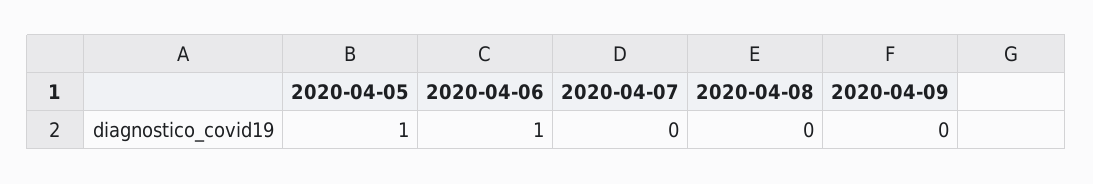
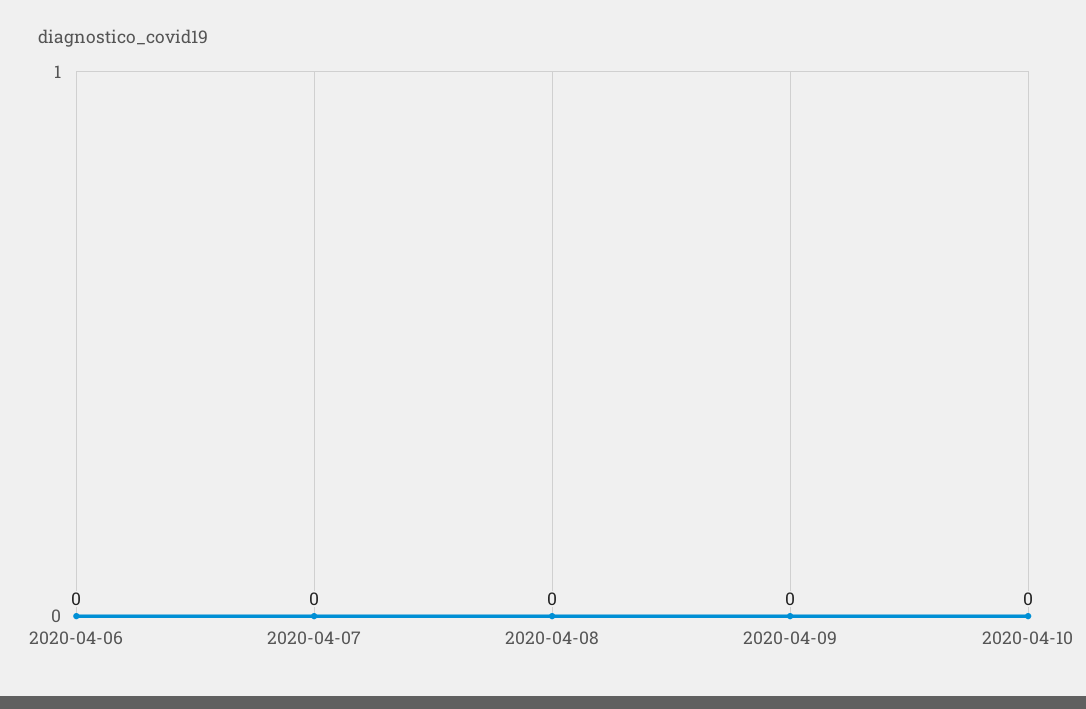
2020-04-05: 1 -> none
2020-04-06: 1 -> 0
2020-04-10: none -> 0

